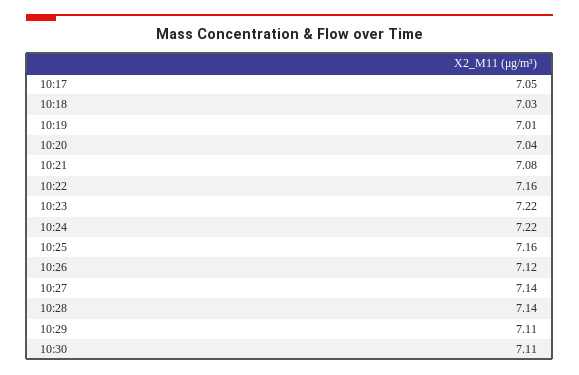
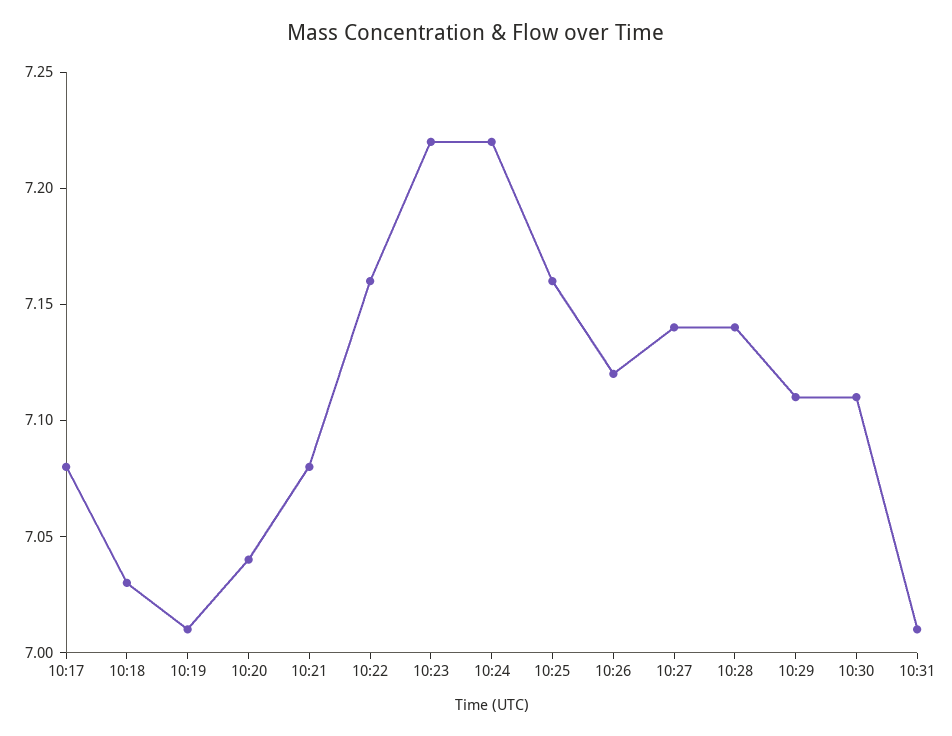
10:17: 7.05 -> 7.08
10:31: none -> 7.01

